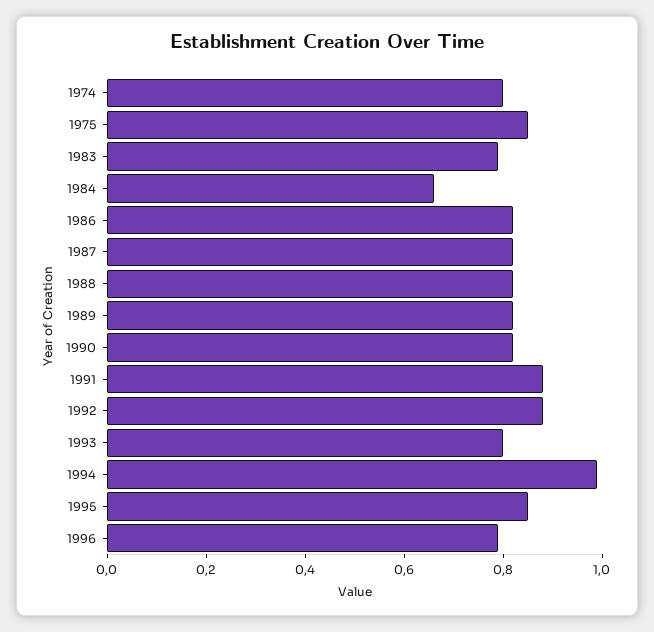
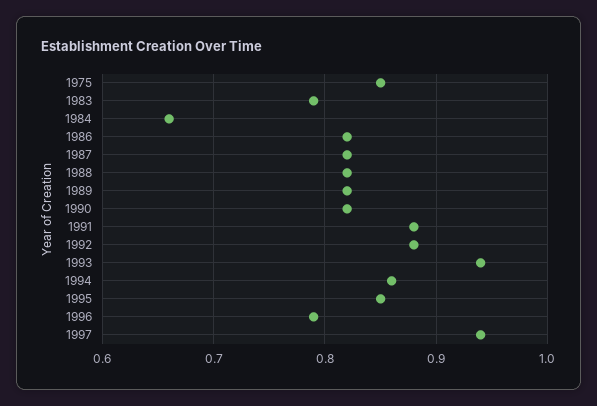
1974: 0.8 -> none
1993: 0.8 -> 0.94
1994: 1 -> 0.86
1997: none -> 0.94

